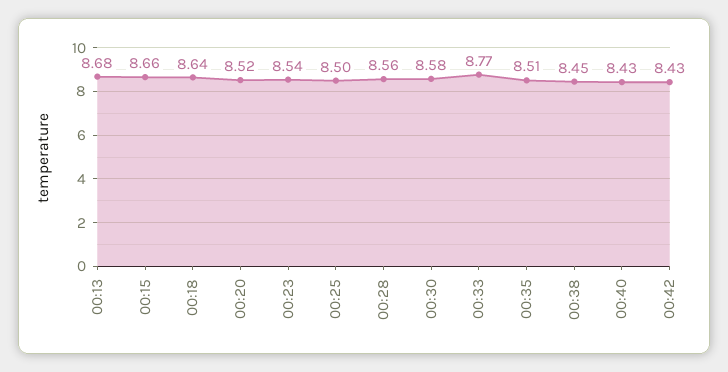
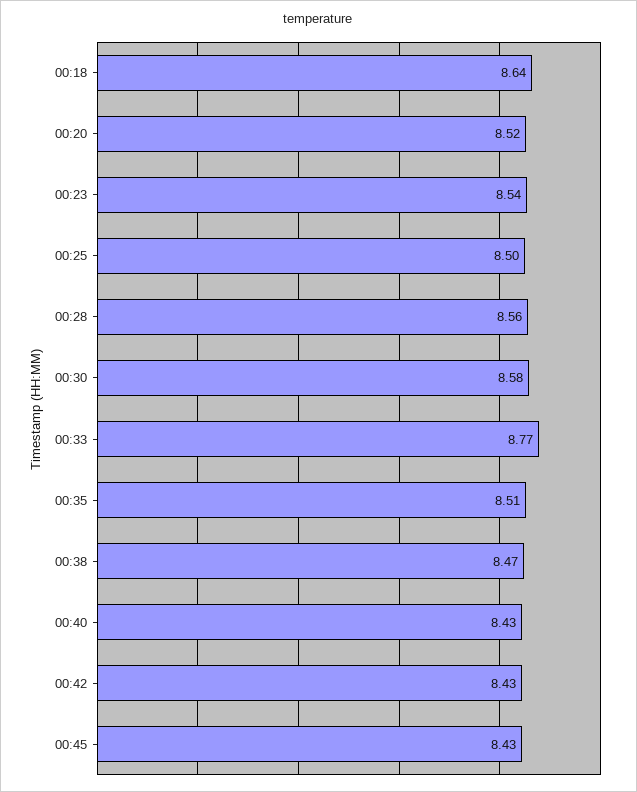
00:13: 8.68 -> none
00:15: 8.66 -> none
00:38: 8.45 -> 8.47
00:45: none -> 8.43

